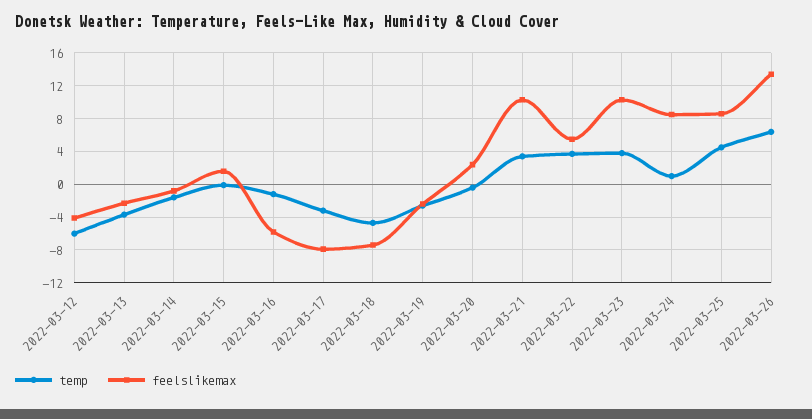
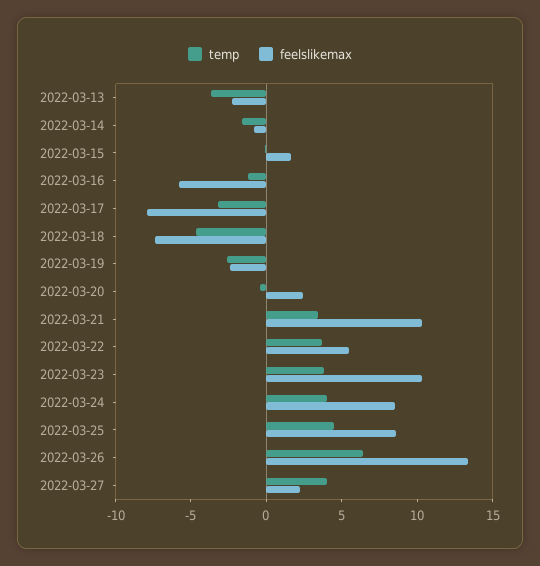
temp, 2022-03-12: -6 -> none
feelslikemax, 2022-03-12: -4 -> none
temp, 2022-03-24: 1 -> 4
temp, 2022-03-27: none -> 4
feelslikemax, 2022-03-27: none -> 2

